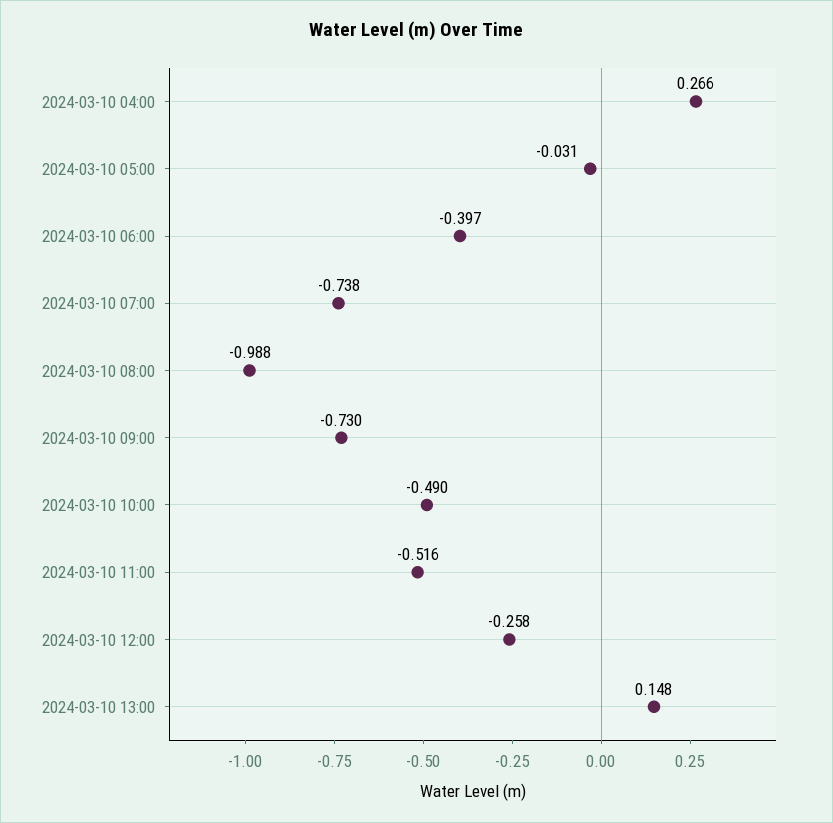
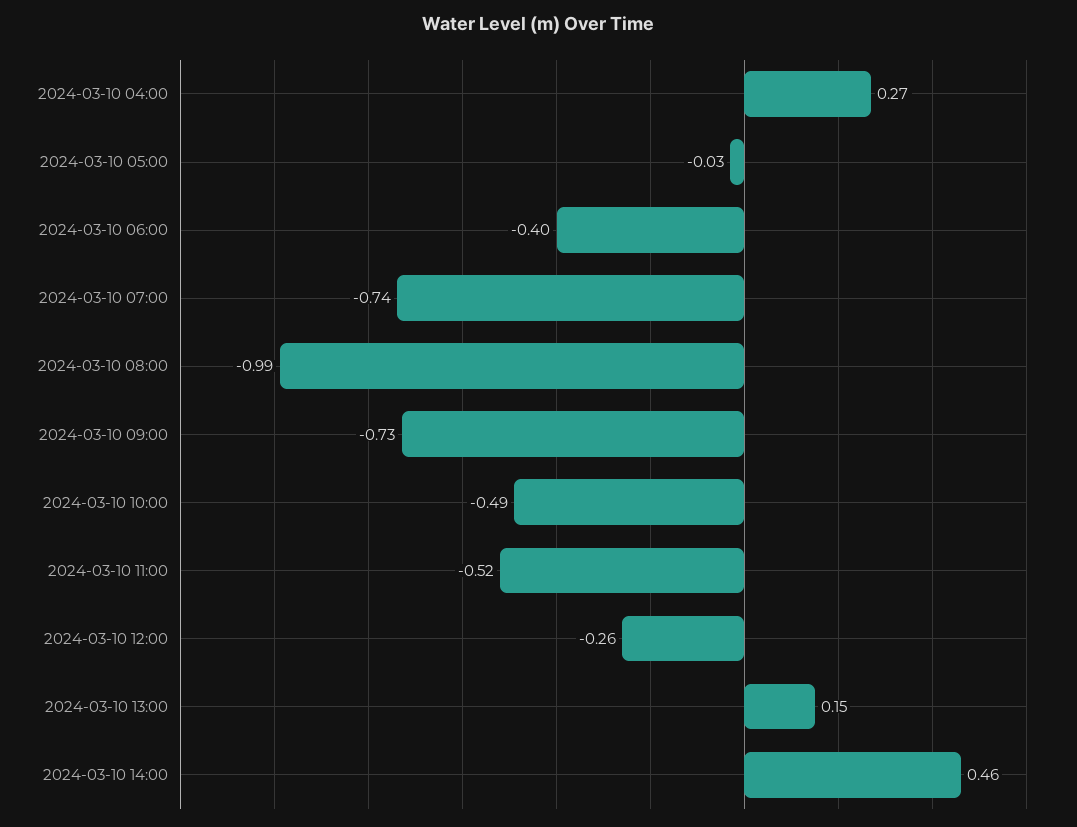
2024-03-10 14:00: none -> 0.46

